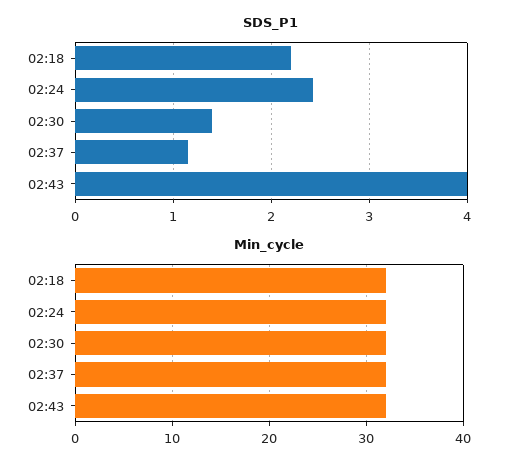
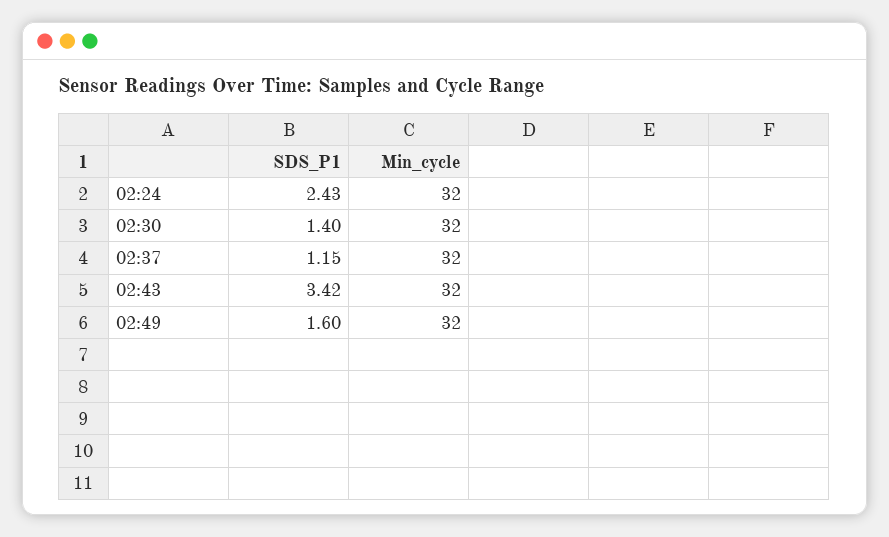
SDS_P1, 02:18: 2.2 -> none
SDS_P1, 02:43: 4 -> 3.42
Min_cycle, 02:18: 32 -> none
SDS_P1, 02:49: none -> 1.6
Min_cycle, 02:49: none -> 32

